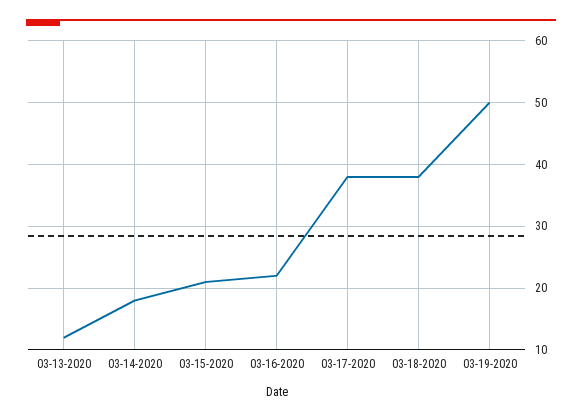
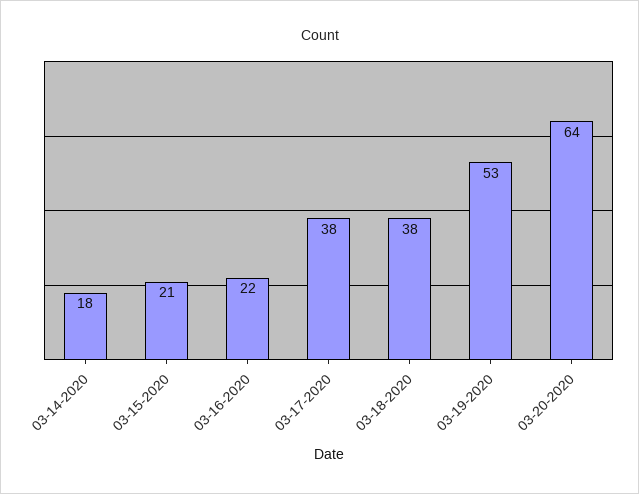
03-13-2020: 12 -> none
03-19-2020: 50 -> 53
03-20-2020: none -> 64

